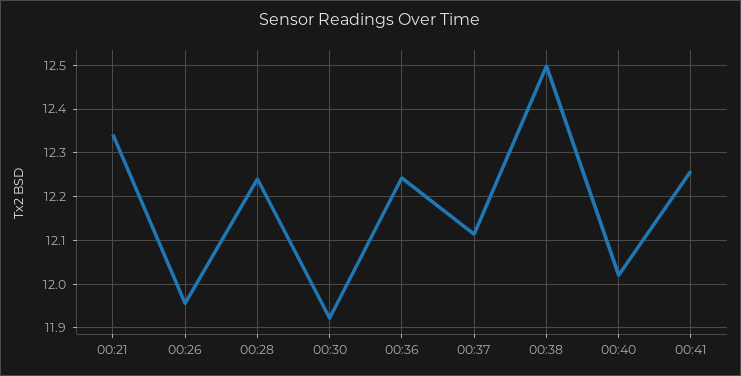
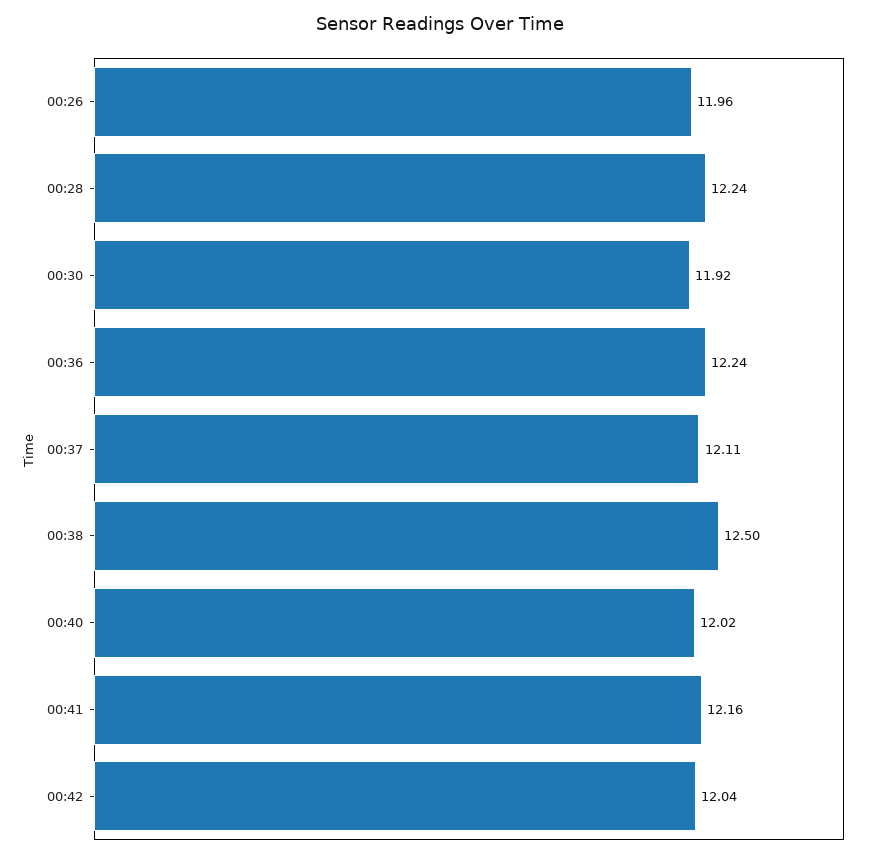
00:21: 12.34 -> none
00:41: 12.26 -> 12.16
00:42: none -> 12.04

